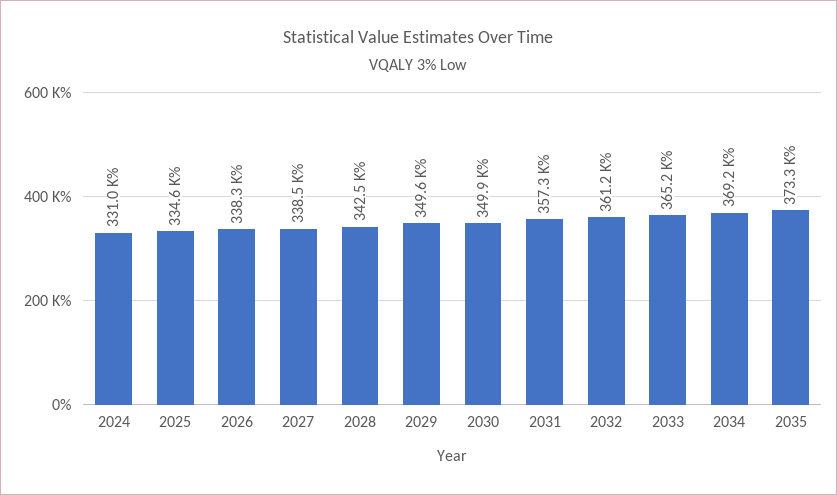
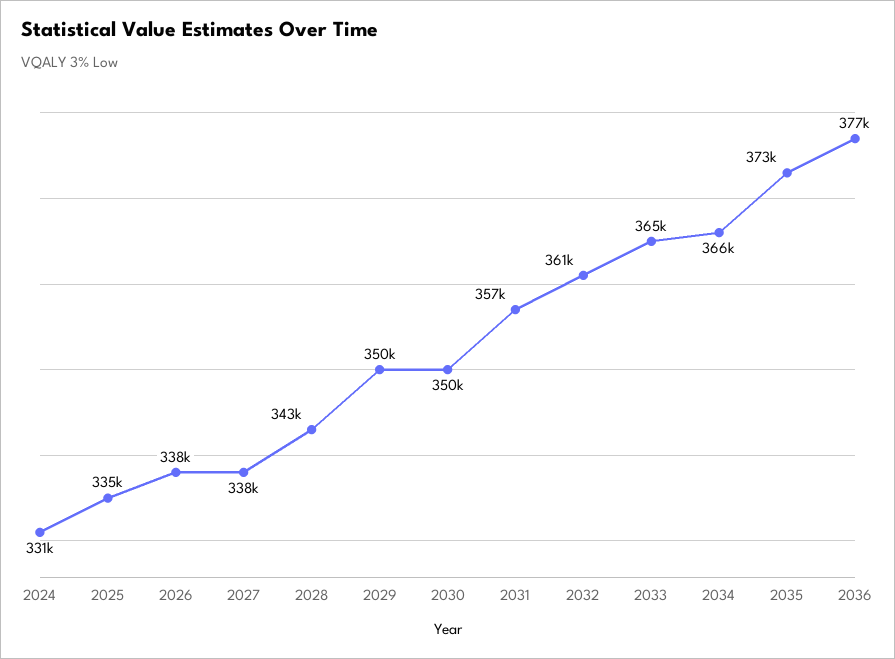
2034: 369200 -> 366000
2036: none -> 377000

